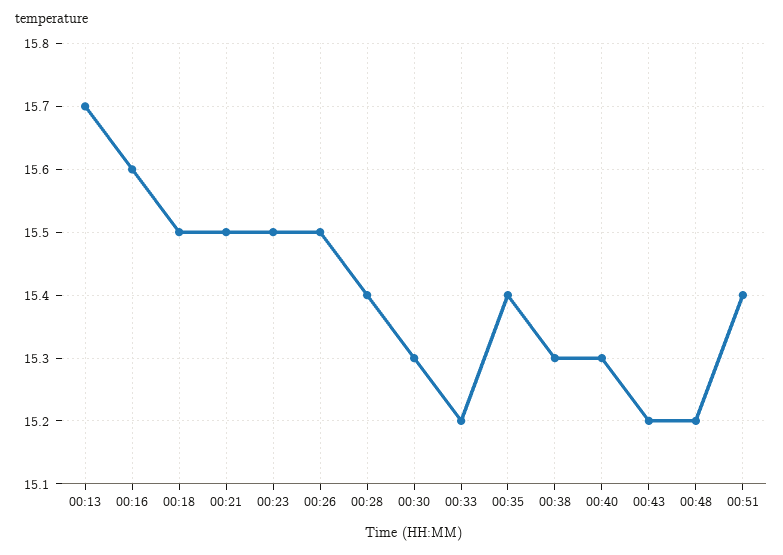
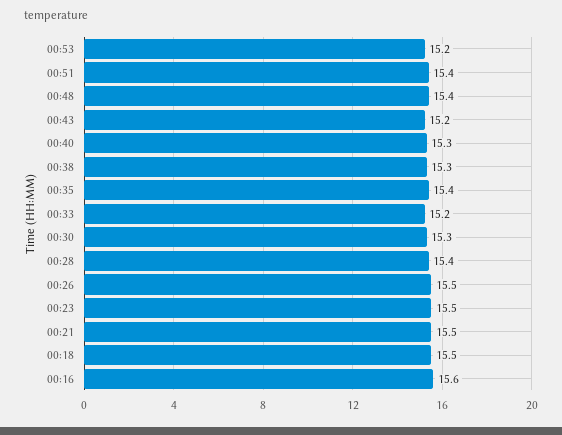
00:13: 15.7 -> none
00:48: 15.2 -> 15.4
00:53: none -> 15.2

